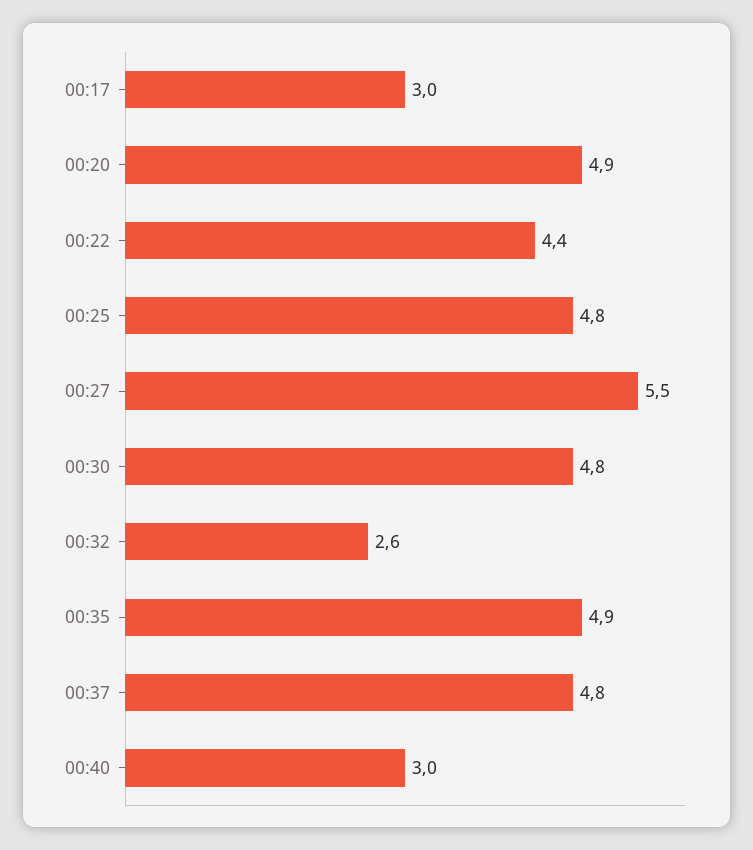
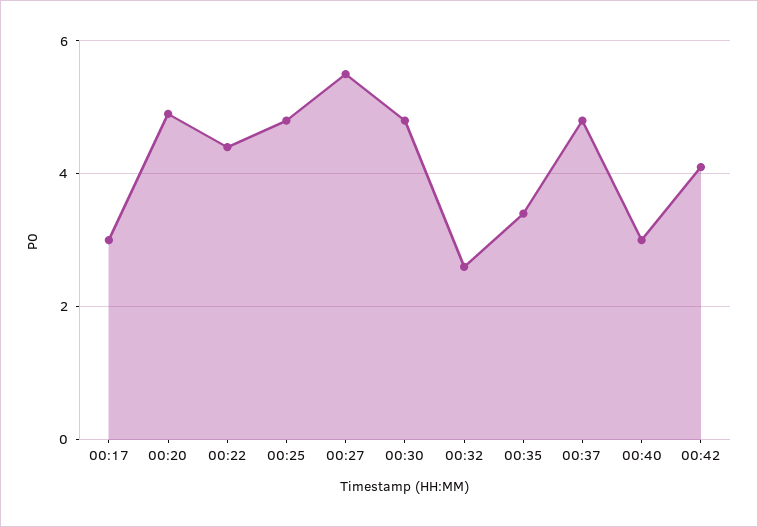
00:35: 4.9 -> 3.5
00:42: none -> 4

